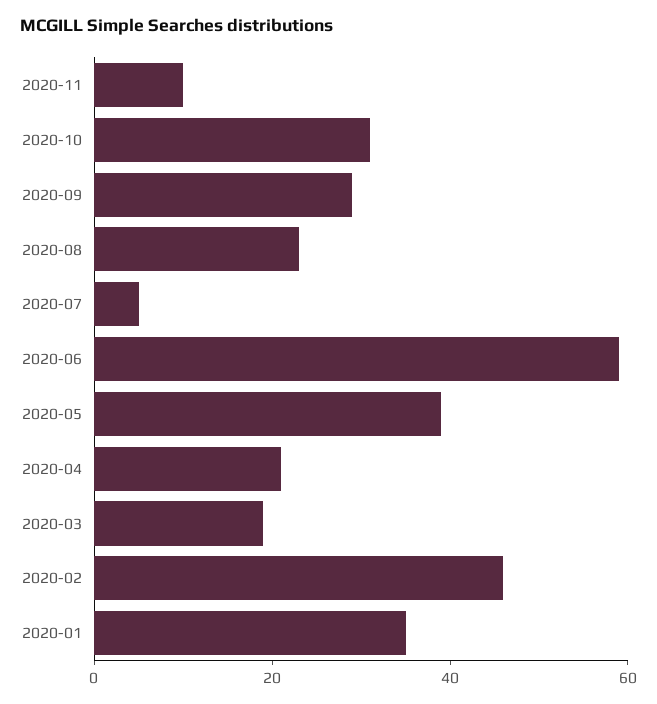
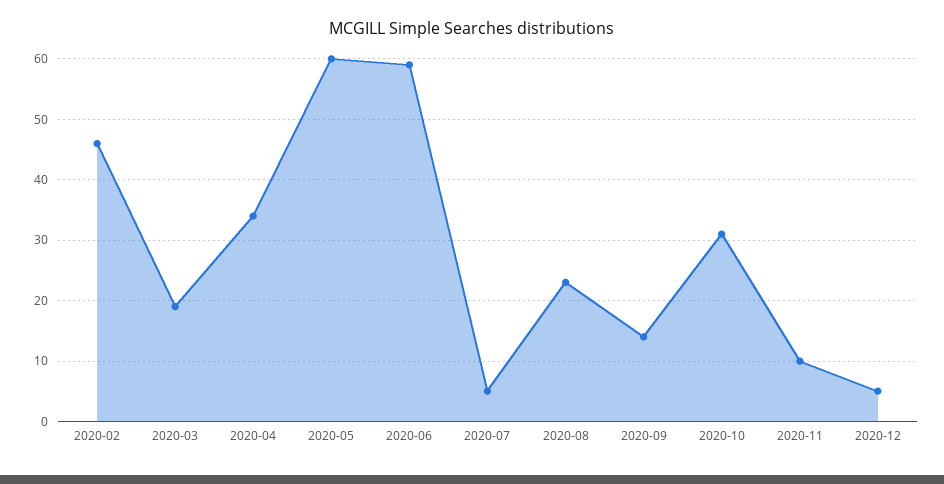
2020-09: 30 -> 14
2020-05: 40 -> 60
2020-04: 20 -> 34
2020-01: 35 -> none
2020-12: none -> 5

